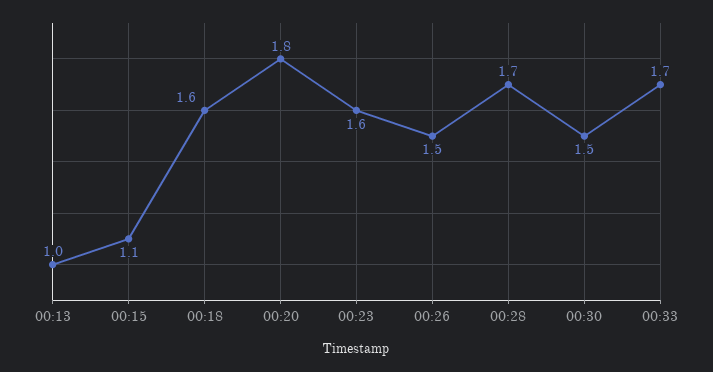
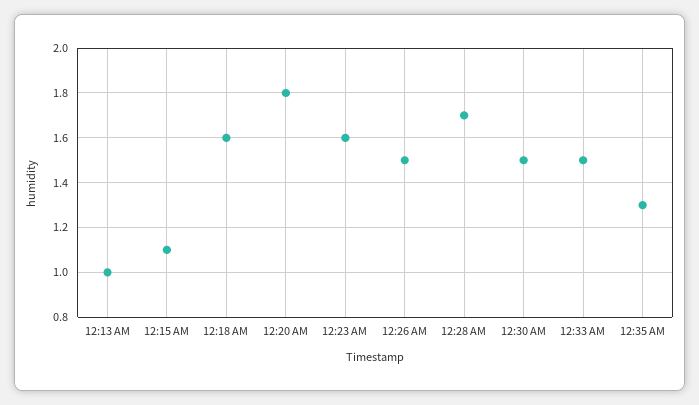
00:33: 1.7 -> 1.5
12:35 AM: none -> 1.3

